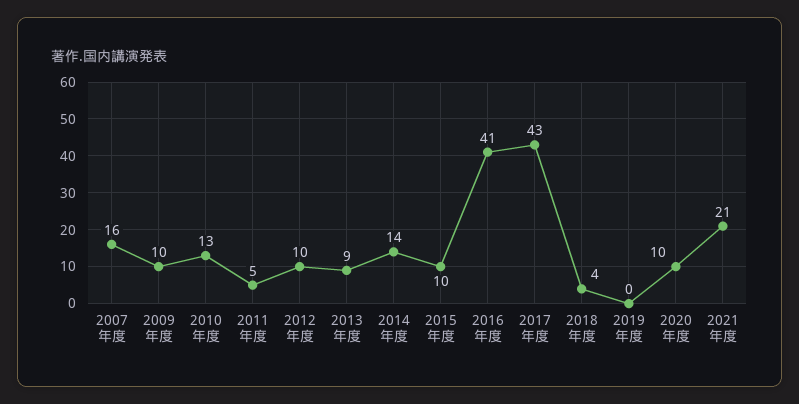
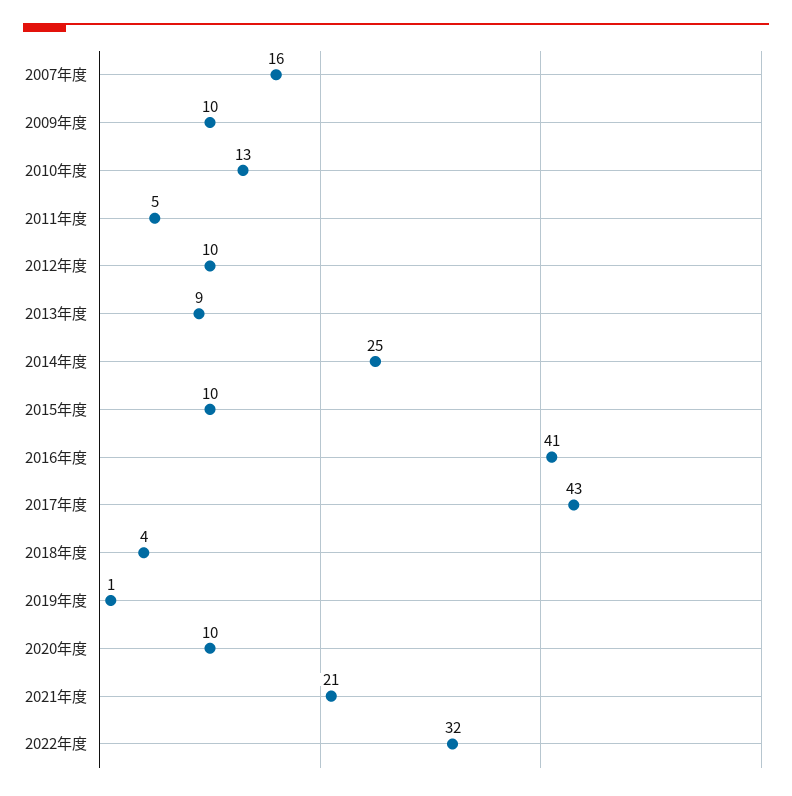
2014年度: 14 -> 25
2019年度: 0 -> 1
2022年度: none -> 32

